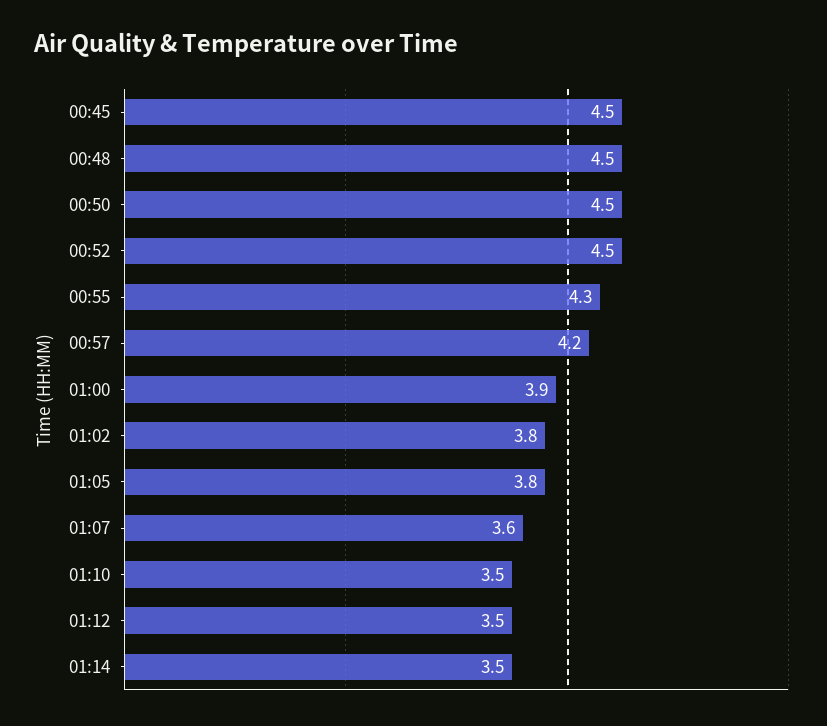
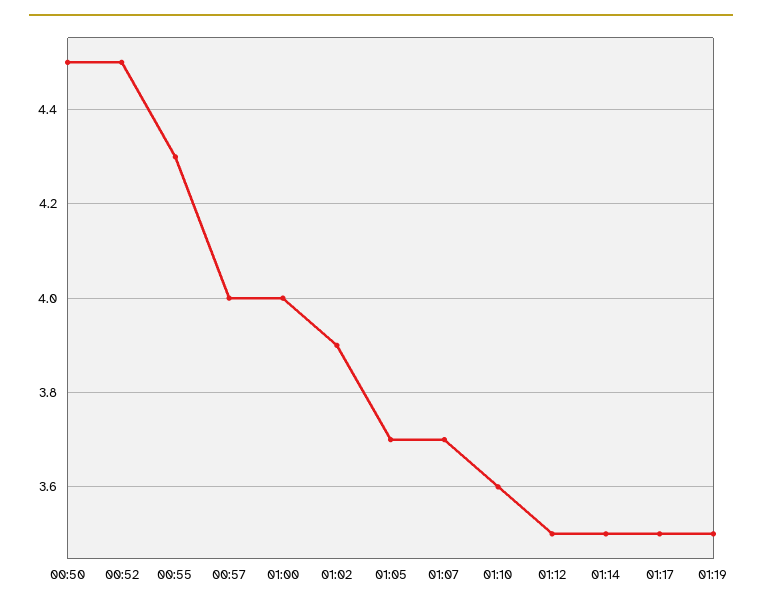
00:45: 4.5 -> none
00:48: 4.5 -> none
00:57: 4.2 -> 4
01:00: 3.9 -> 4
01:02: 3.8 -> 3.9
01:05: 3.8 -> 3.7
01:07: 3.6 -> 3.7
01:10: 3.5 -> 3.6
01:17: none -> 3.5
01:19: none -> 3.5

